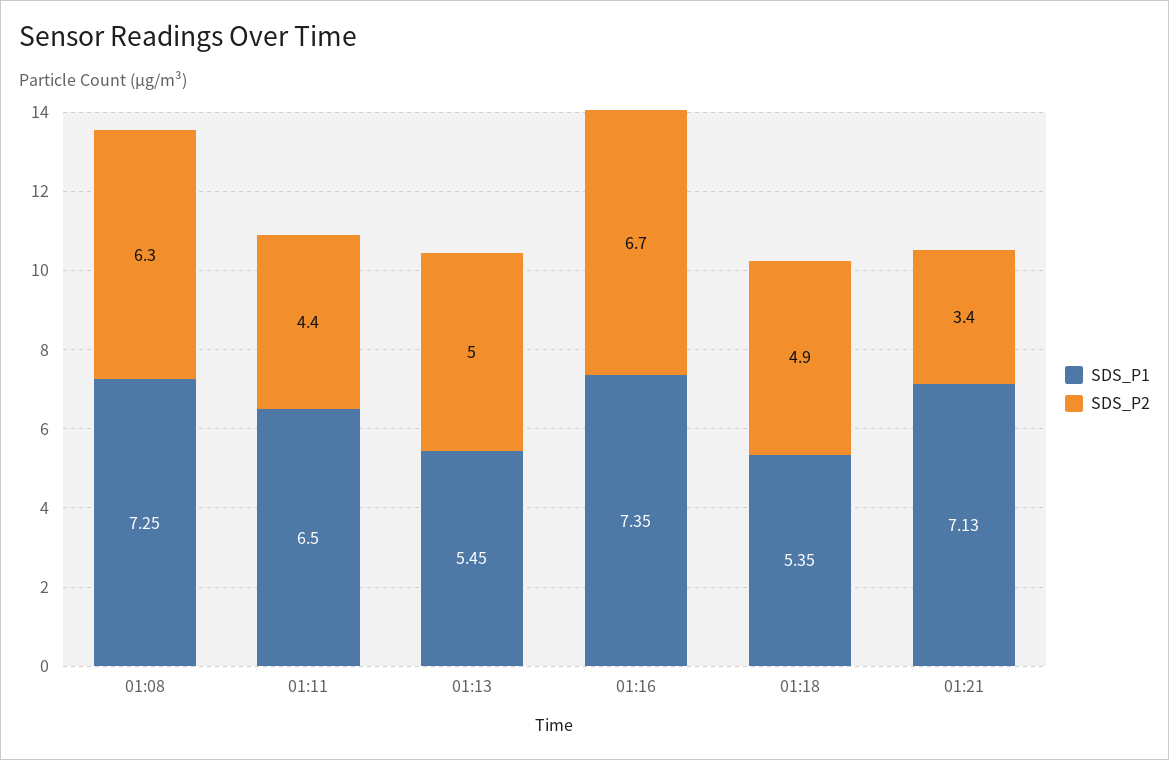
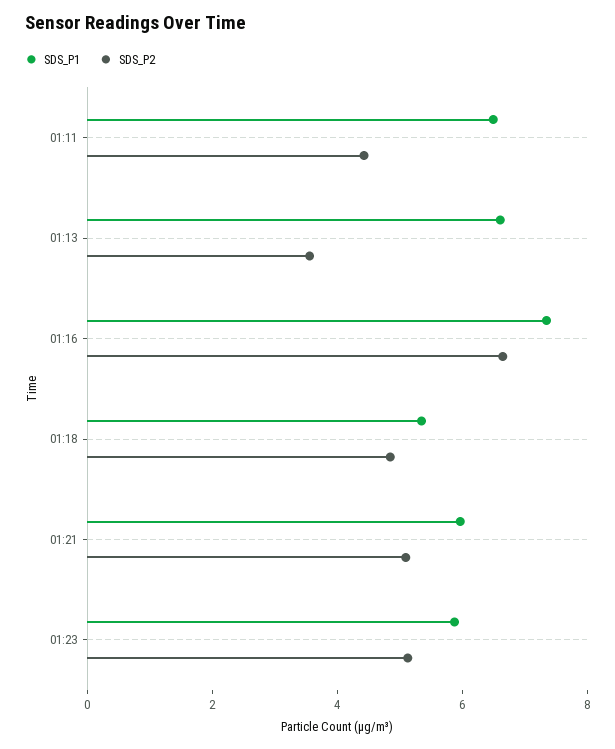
SDS_P1, 01:08: 7.25 -> none
SDS_P2, 01:08: 6.3 -> none
SDS_P1, 01:13: 5.45 -> 6.5
SDS_P2, 01:13: 5 -> 3.5
SDS_P1, 01:21: 7.13 -> 6
SDS_P2, 01:21: 3.4 -> 5
SDS_P1, 01:23: none -> 6
SDS_P2, 01:23: none -> 5

